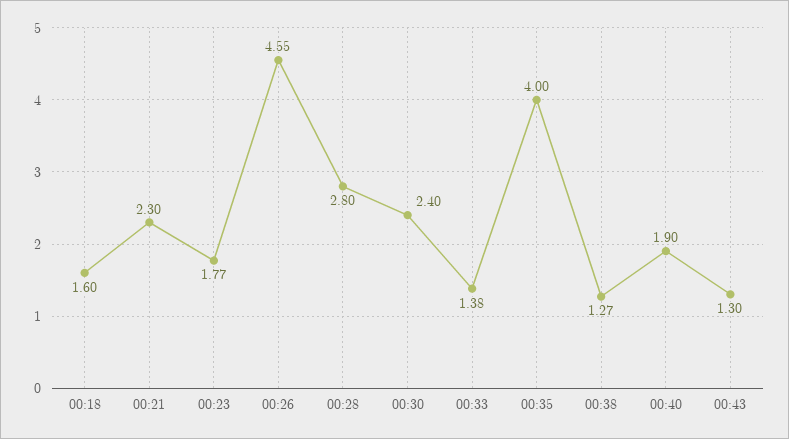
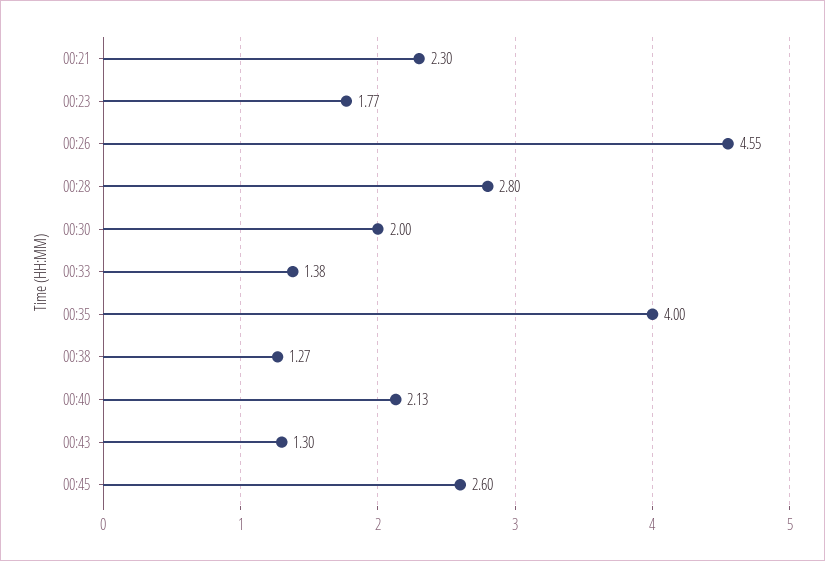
00:18: 1.6 -> none
00:30: 2.4 -> 2
00:40: 1.9 -> 2.13
00:45: none -> 2.6

